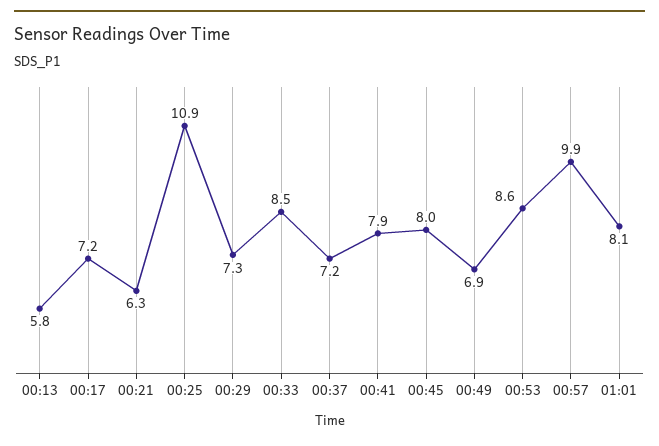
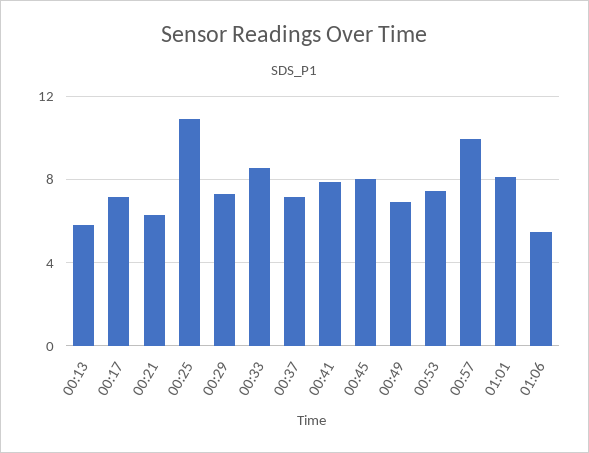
00:53: 8.6 -> 7.5
01:06: none -> 5.5

